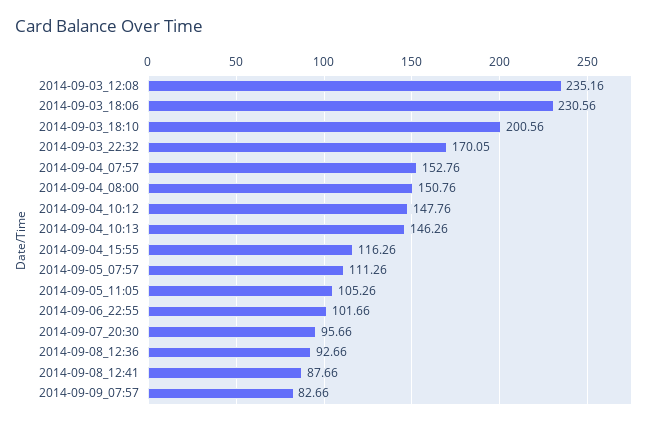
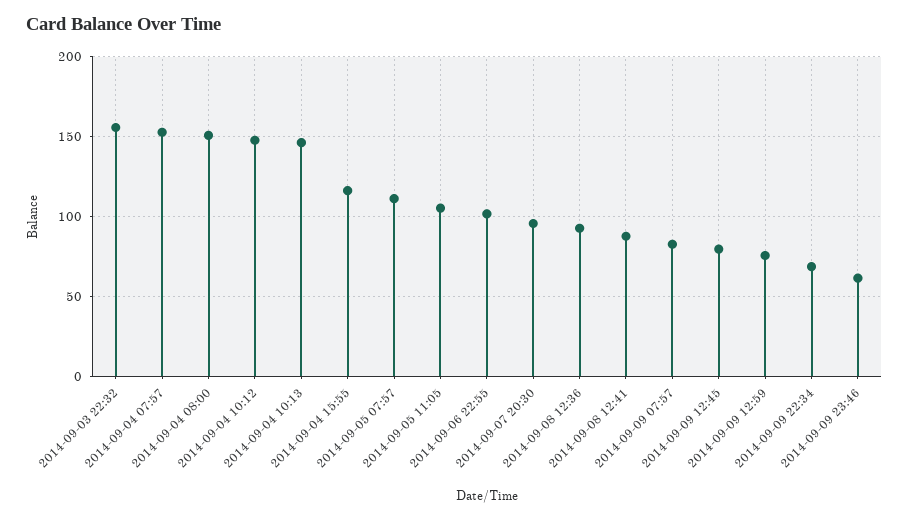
2014-09-03_12:08: 235.16 -> none
2014-09-03_18:06: 230.56 -> none
2014-09-03_18:10: 200.56 -> none
2014-09-03_22:32: 170.05 -> 155
2014-09-09 12:45: none -> 80
2014-09-09 12:59: none -> 75
2014-09-09 22:34: none -> 70
2014-09-09 23:46: none -> 60

